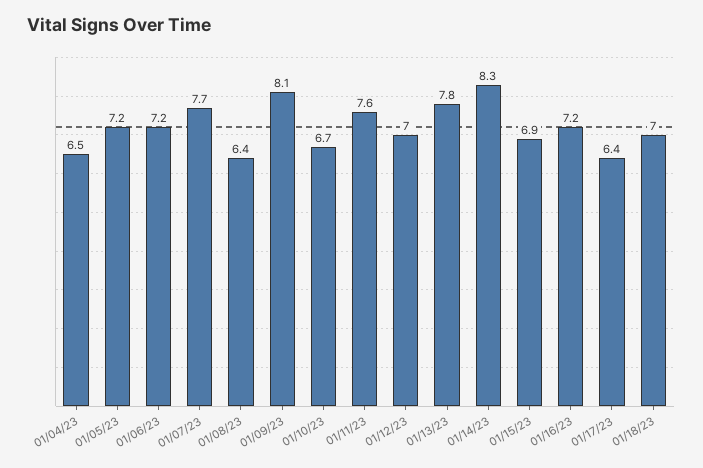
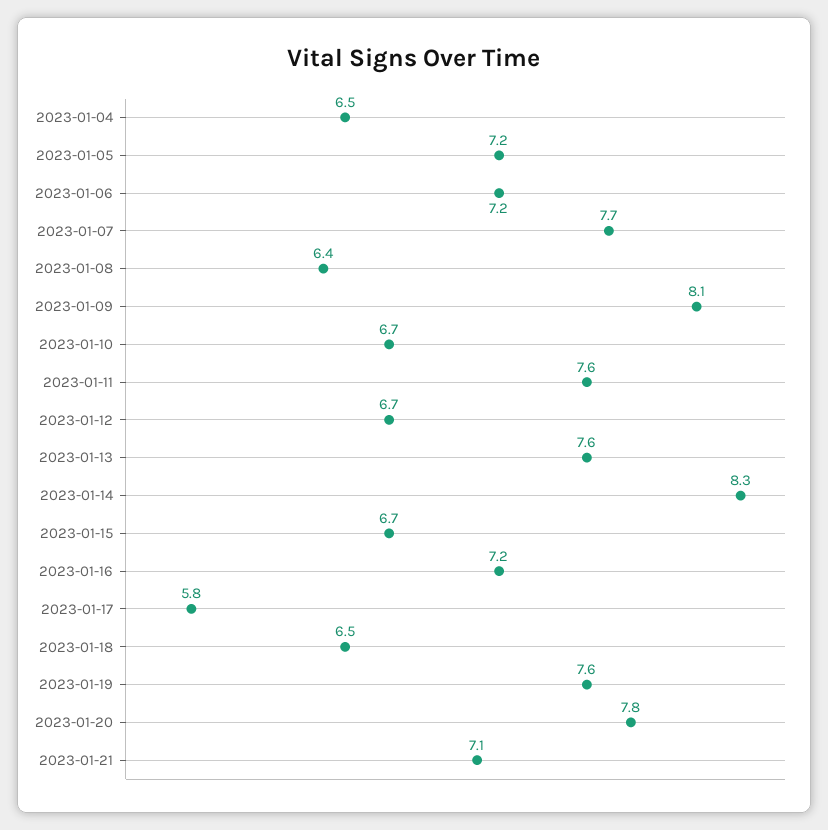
01/12/23: 7 -> 6.7
01/13/23: 7.8 -> 7.6
01/15/23: 6.9 -> 6.7
01/17/23: 6.4 -> 5.8
01/18/23: 7 -> 6.5
2023-01-19: none -> 7.6
2023-01-20: none -> 7.8
2023-01-21: none -> 7.1

